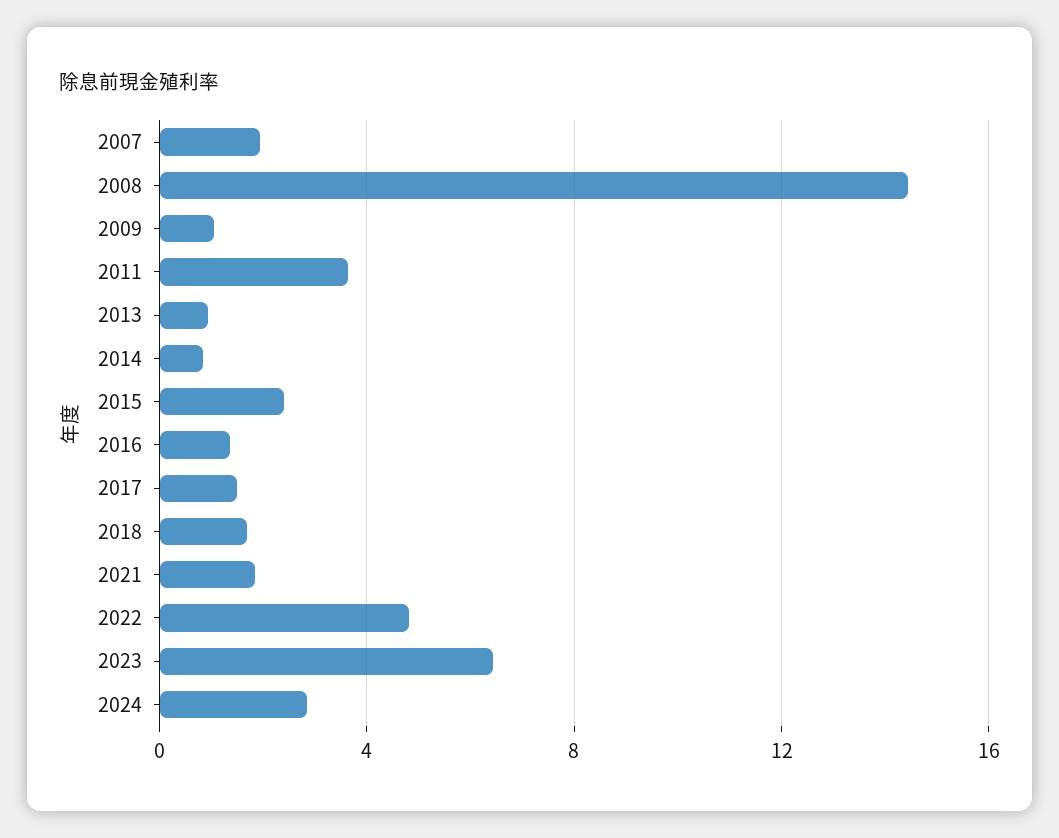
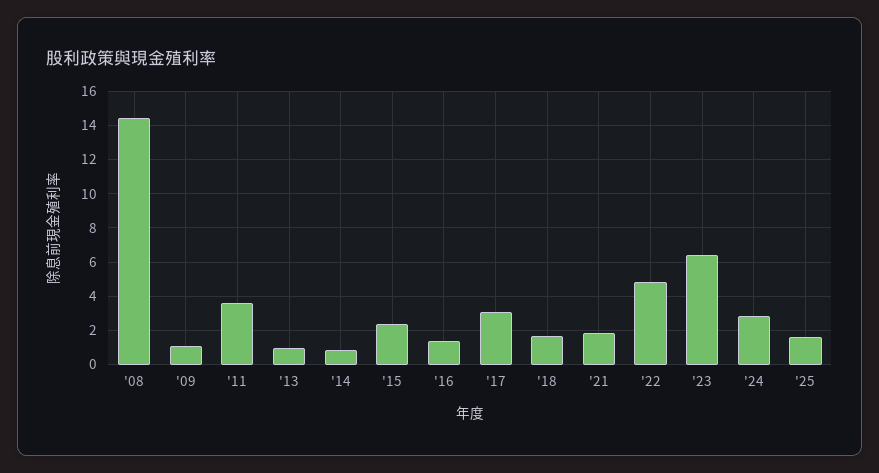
2007: 2 -> none
2017: 1.5 -> 3
'25: none -> 1.5

